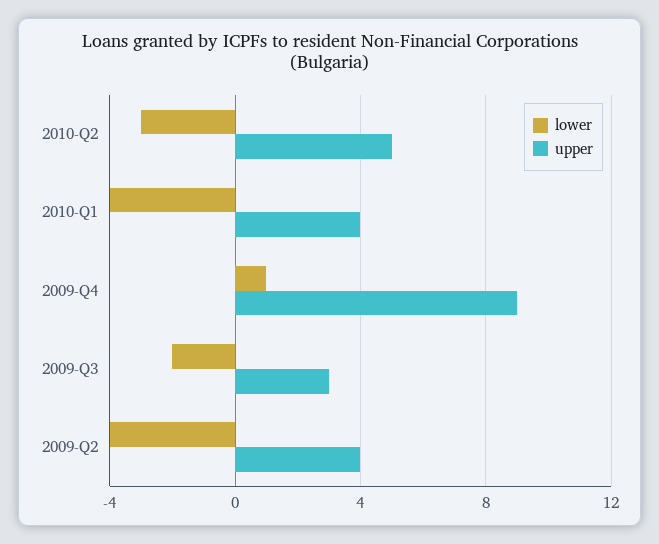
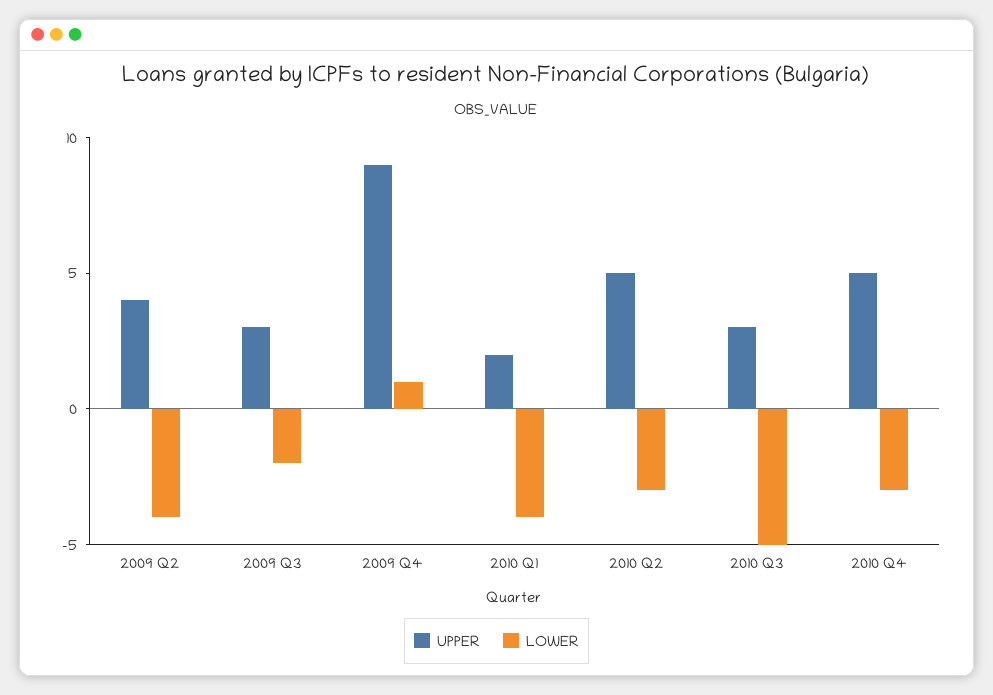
upper, 2010-Q1: 4 -> 2
upper, 2010 Q3: none -> 3
lower, 2010 Q3: none -> -5
upper, 2010 Q4: none -> 5
lower, 2010 Q4: none -> -3

